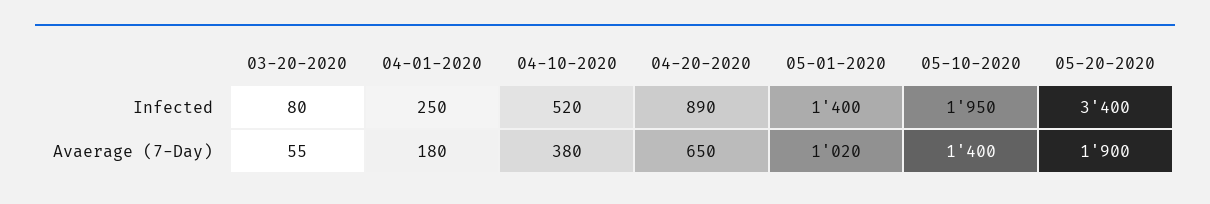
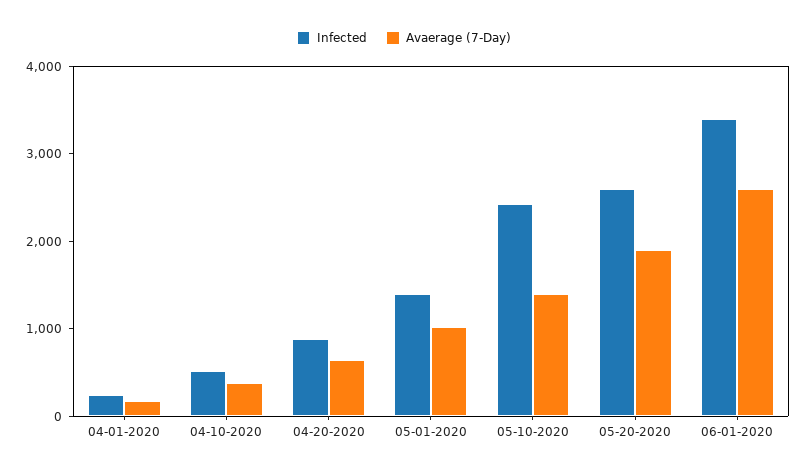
Infected, 03-20-2020: 80 -> none
Infected, 05-10-2020: 1950 -> 2400
Infected, 05-20-2020: 3400 -> 2600
Avaerage (7-Day), 03-20-2020: 55 -> none
Infected, 06-01-2020: none -> 3400
Avaerage (7-Day), 06-01-2020: none -> 2600

